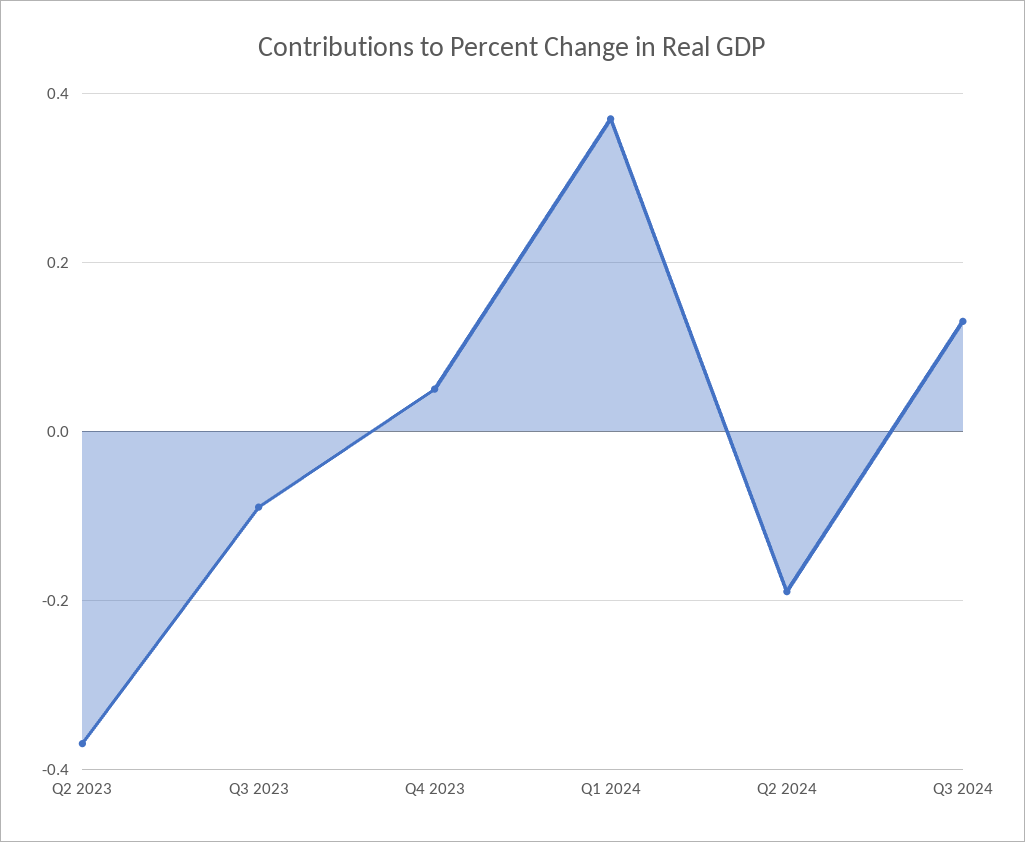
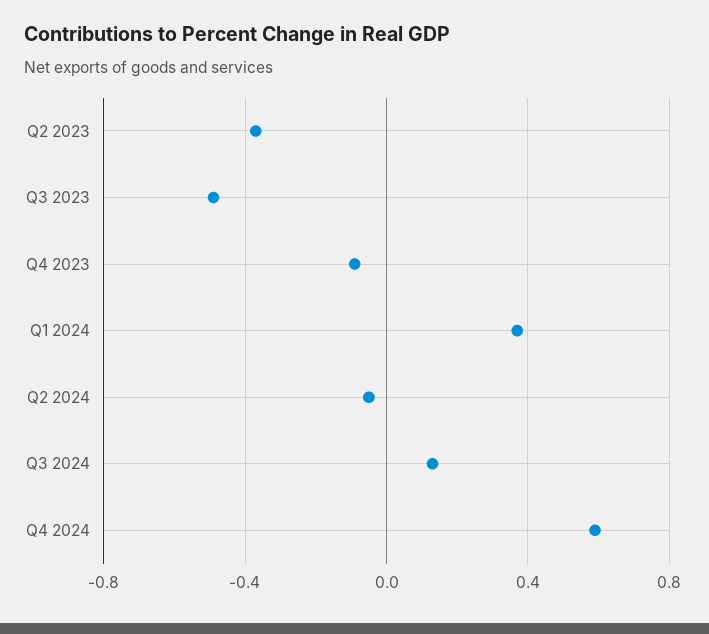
Q3 2023: -0.1 -> -0.5
Q4 2023: 0.05 -> -0.1
Q2 2024: -0.2 -> -0.05
Q4 2024: none -> 0.6

